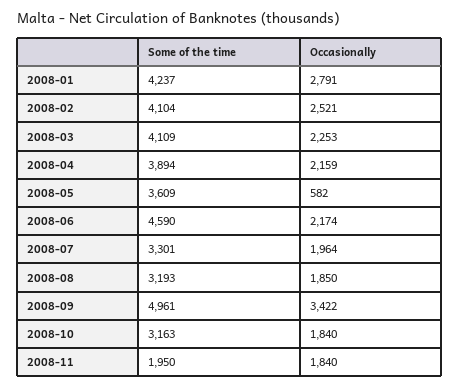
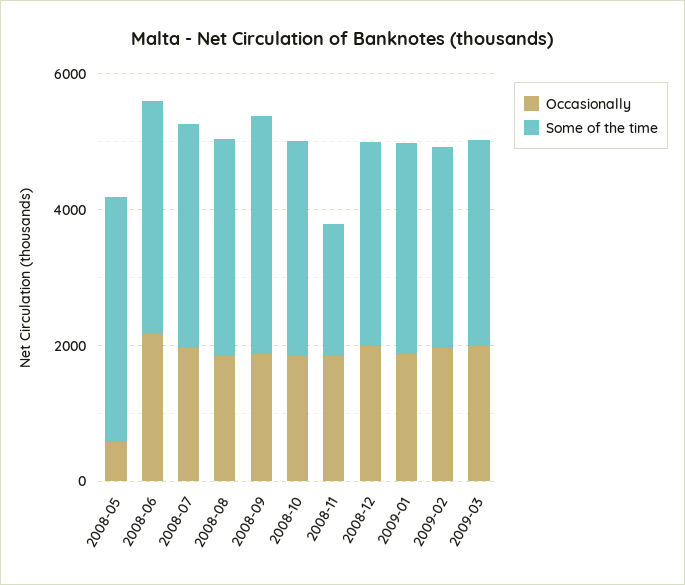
Some of the time, 2008-01: 4237 -> none
Occasionally, 2008-01: 2791 -> none
Some of the time, 2008-02: 4104 -> none
Occasionally, 2008-02: 2521 -> none
Some of the time, 2008-03: 4109 -> none
Occasionally, 2008-03: 2253 -> none
Some of the time, 2008-04: 3894 -> none
Occasionally, 2008-04: 2159 -> none
Some of the time, 2008-06: 4590 -> 3500
Some of the time, 2008-09: 4961 -> 3500
Occasionally, 2008-09: 3422 -> 2000
Occasionally, 2008-12: none -> 2000
Some of the time, 2008-12: none -> 3000
Occasionally, 2009-01: none -> 2000
Some of the time, 2009-01: none -> 3000
Occasionally, 2009-02: none -> 2000
Some of the time, 2009-02: none -> 3000
Occasionally, 2009-03: none -> 2000
Some of the time, 2009-03: none -> 3000

